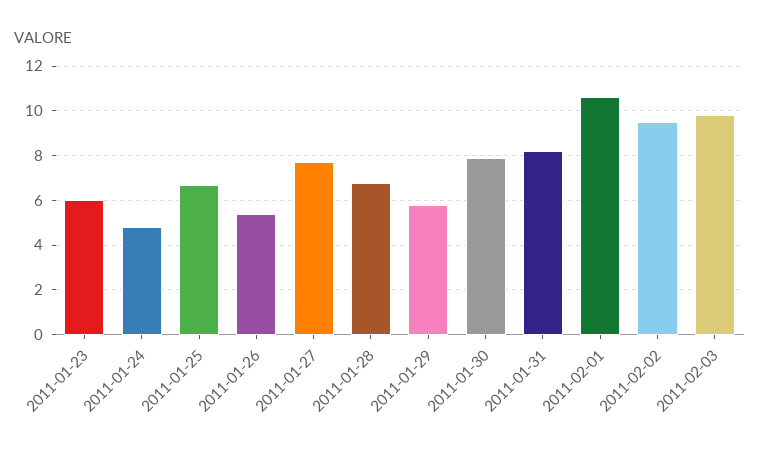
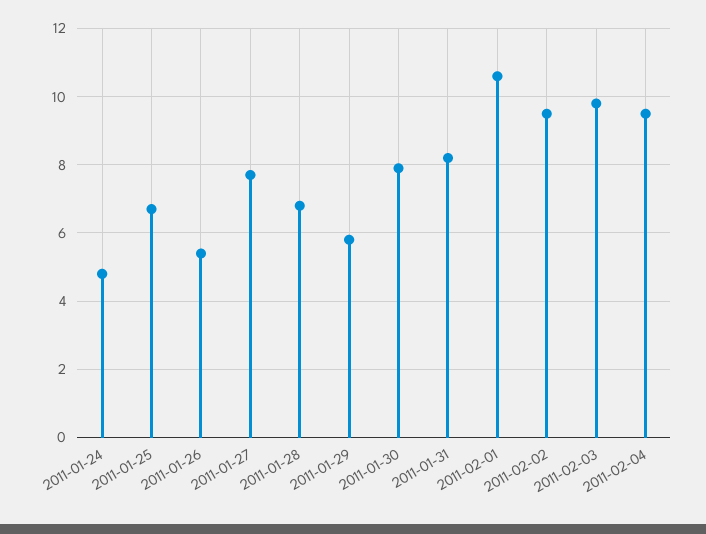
2011-01-23: 6 -> none
2011-02-04: none -> 9.5

